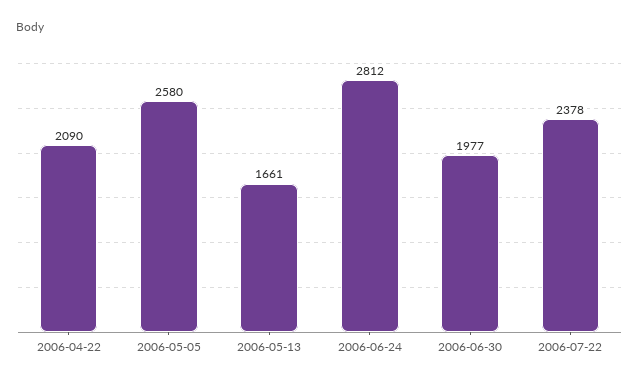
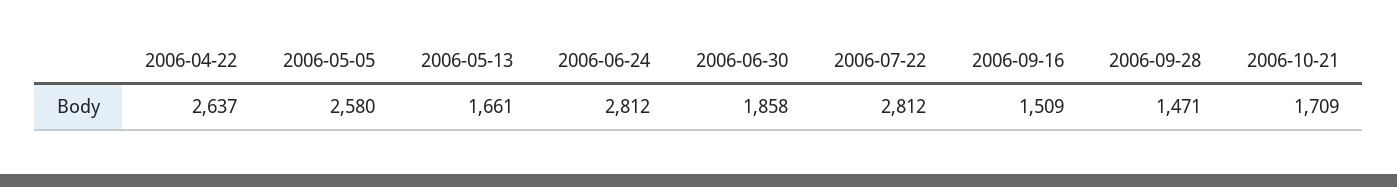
2006-04-22: 2090 -> 2637
2006-06-30: 1977 -> 1858
2006-07-22: 2378 -> 2812
2006-09-16: none -> 1509
2006-09-28: none -> 1471
2006-10-21: none -> 1709

